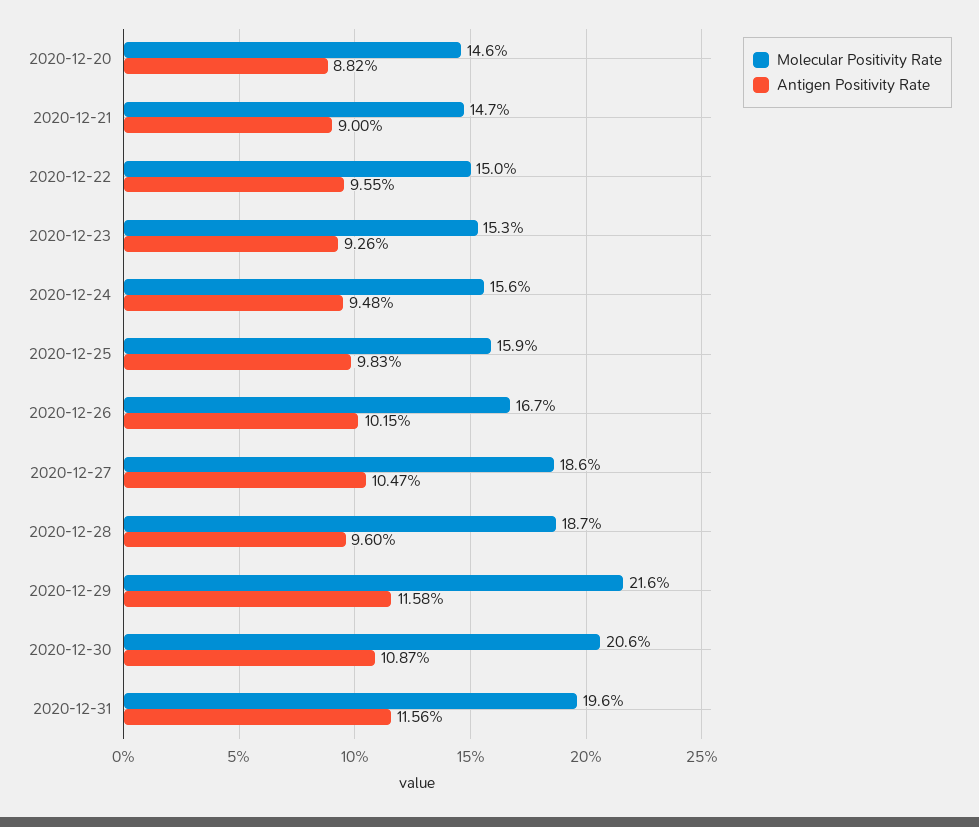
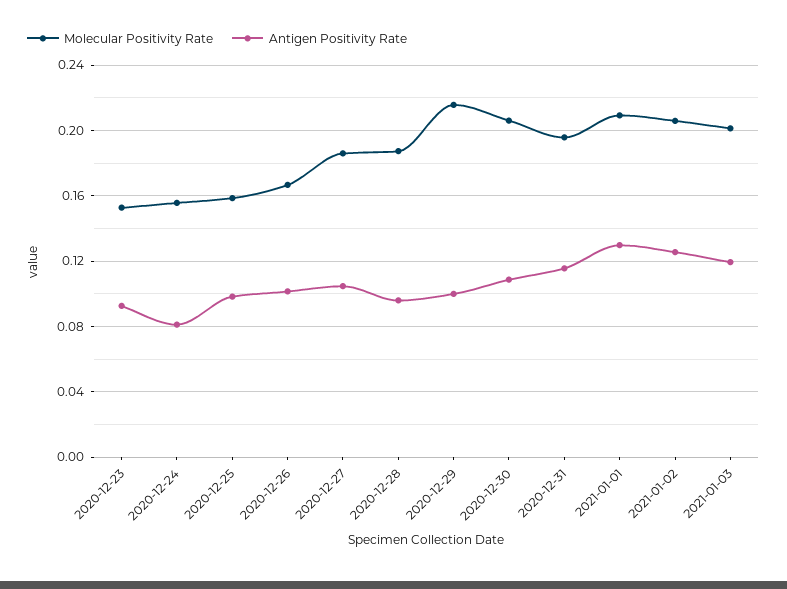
Molecular Positivity Rate, 2020-12-20: 0.146 -> none
Antigen Positivity Rate, 2020-12-20: 0.0882 -> none
Molecular Positivity Rate, 2020-12-21: 0.147 -> none
Antigen Positivity Rate, 2020-12-21: 0.09 -> none
Molecular Positivity Rate, 2020-12-22: 0.15 -> none
Antigen Positivity Rate, 2020-12-22: 0.0955 -> none
Antigen Positivity Rate, 2020-12-24: 0.0948 -> 0.08
Antigen Positivity Rate, 2020-12-29: 0.1158 -> 0.1
Molecular Positivity Rate, 2021-01-01: none -> 0.21
Antigen Positivity Rate, 2021-01-01: none -> 0.13
Molecular Positivity Rate, 2021-01-02: none -> 0.205
Antigen Positivity Rate, 2021-01-02: none -> 0.125
Molecular Positivity Rate, 2021-01-03: none -> 0.2
Antigen Positivity Rate, 2021-01-03: none -> 0.12

